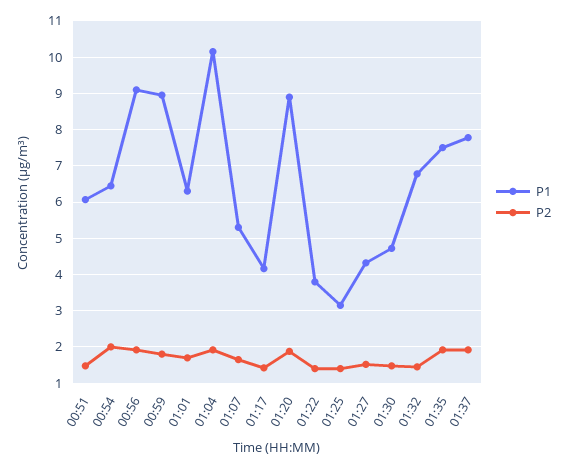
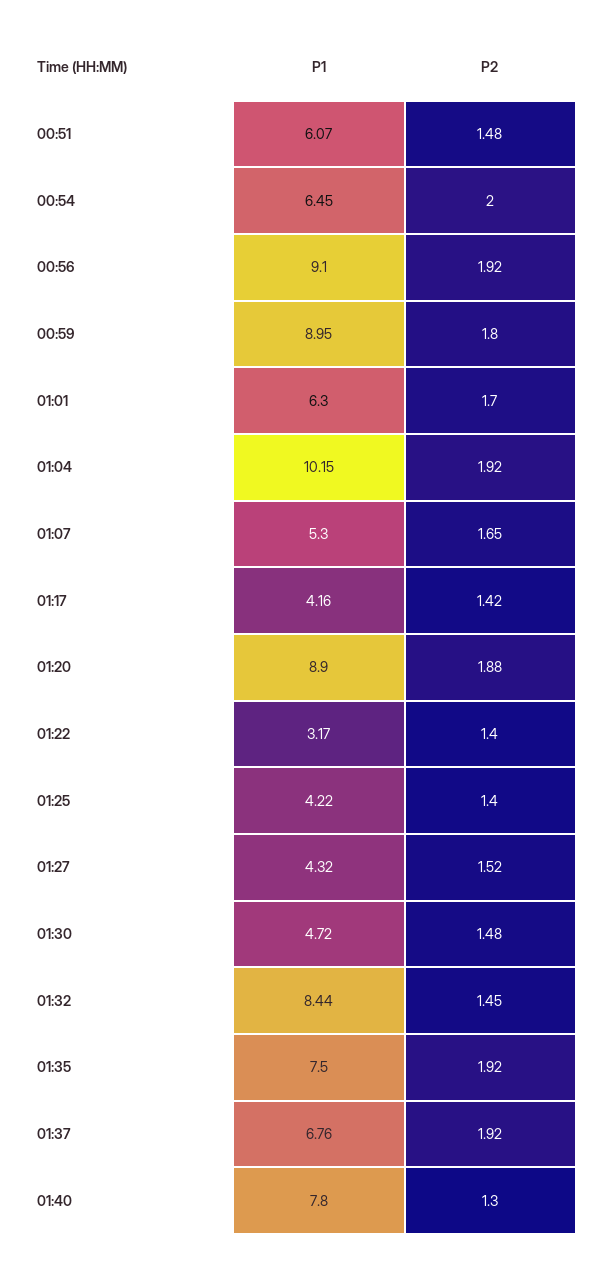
P1, 01:22: 3.8 -> 3.17
P1, 01:25: 3.2 -> 4.22
P1, 01:32: 6.8 -> 8.44
P1, 01:37: 7.8 -> 6.76
P1, 01:40: none -> 7.8
P2, 01:40: none -> 1.3

